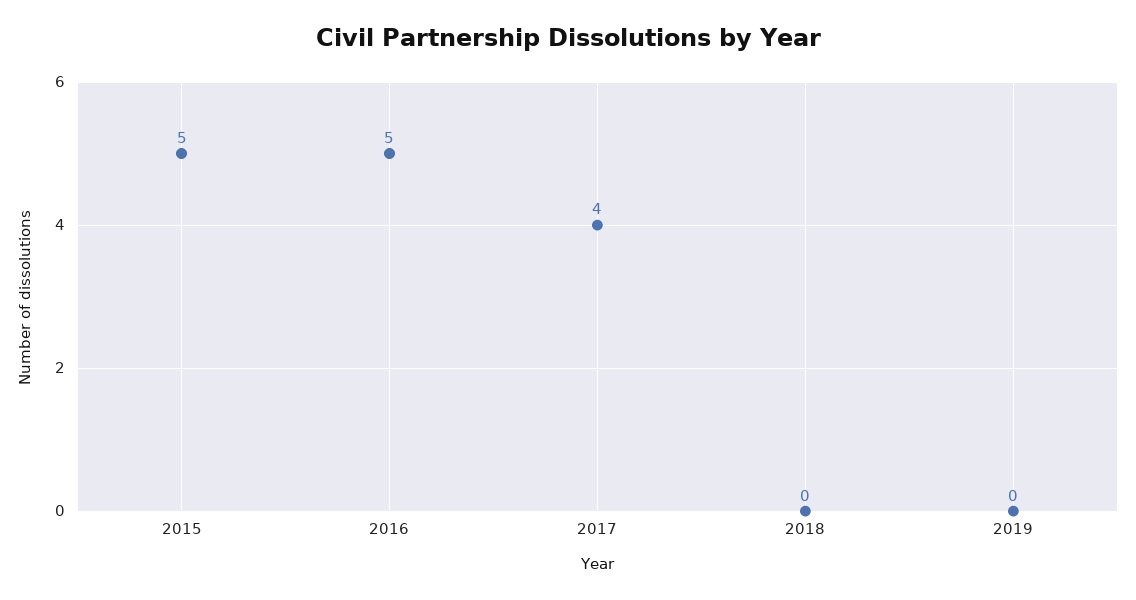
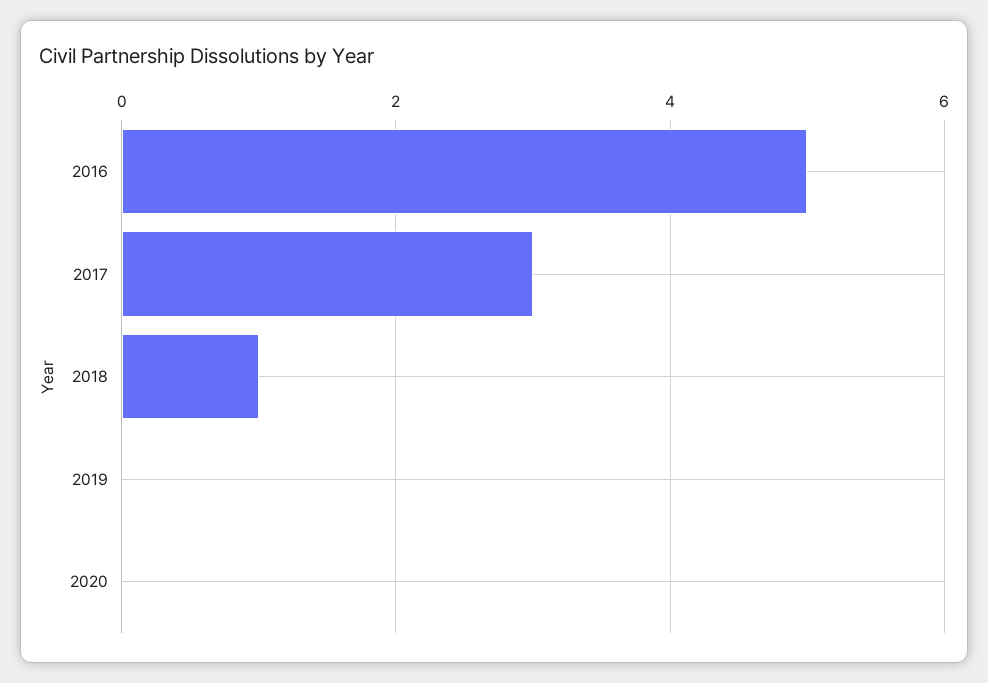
2015: 5 -> none
2017: 4 -> 3
2018: 0 -> 1
2020: none -> 0

